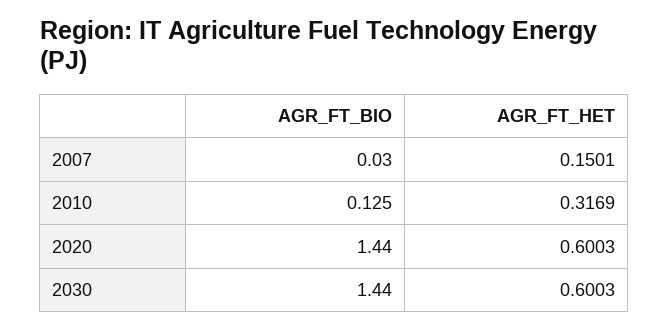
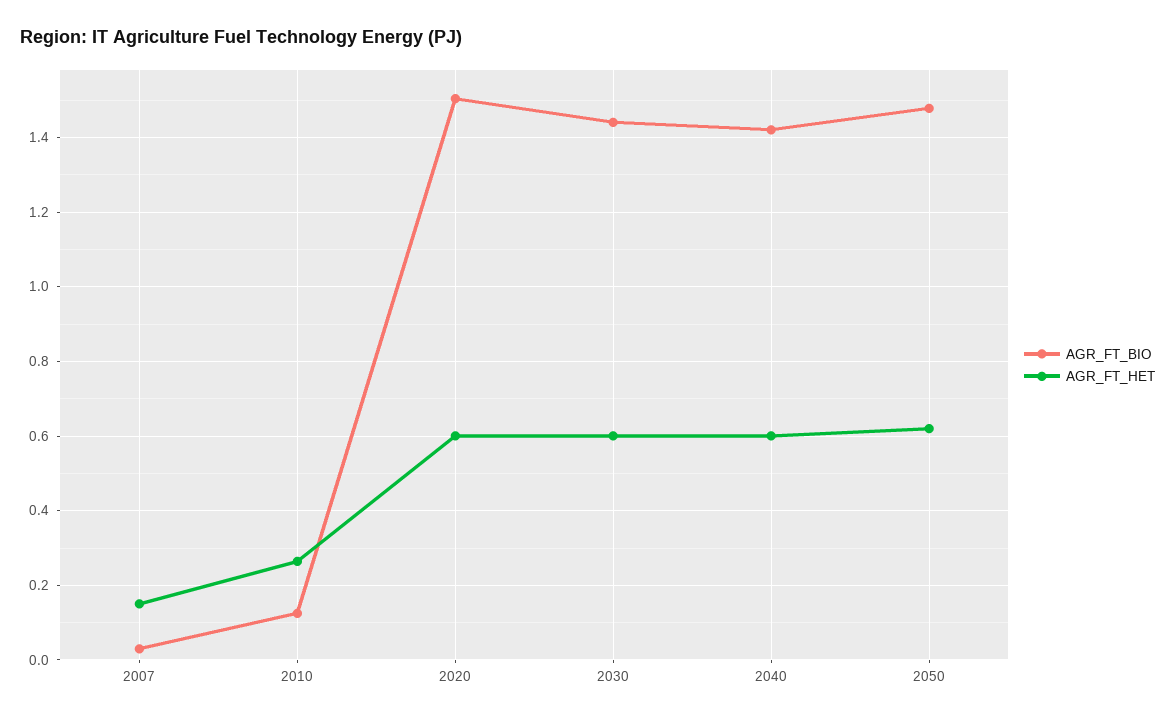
AGR_FT_HET, 2010: 0.3169 -> 0.26
AGR_FT_BIO, 2020: 1.44 -> 1.5
AGR_FT_BIO, 2040: none -> 1.42
AGR_FT_HET, 2040: none -> 0.6
AGR_FT_BIO, 2050: none -> 1.48
AGR_FT_HET, 2050: none -> 0.62

